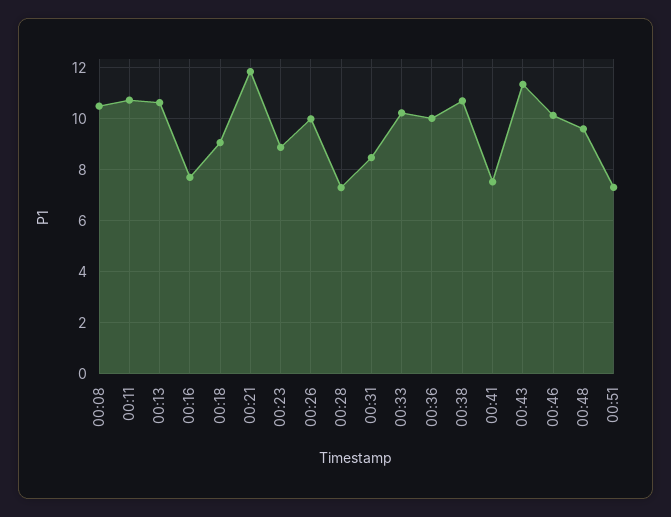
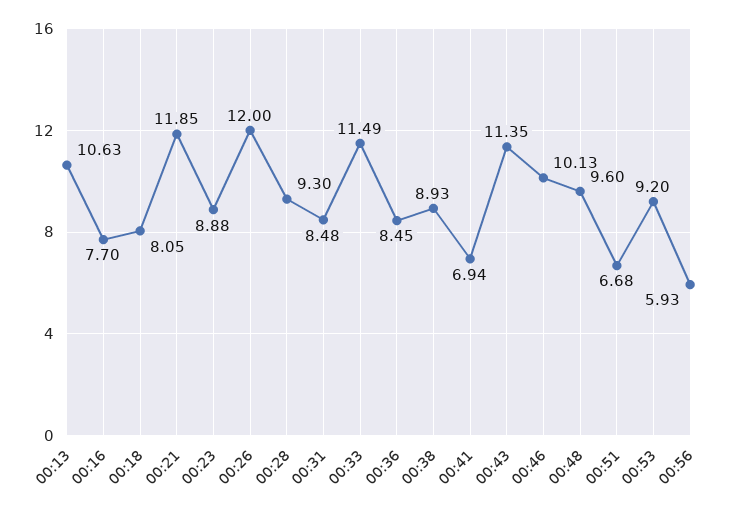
00:08: 10.5 -> none
00:11: 10.75 -> none
00:18: 9 -> 8.05
00:26: 10 -> 12
00:28: 7.25 -> 9.3
00:33: 10.25 -> 11.49
00:36: 10 -> 8.45
00:38: 10.75 -> 8.93
00:41: 7.5 -> 6.94
00:51: 7.25 -> 6.68
00:53: none -> 9.2
00:56: none -> 5.93

